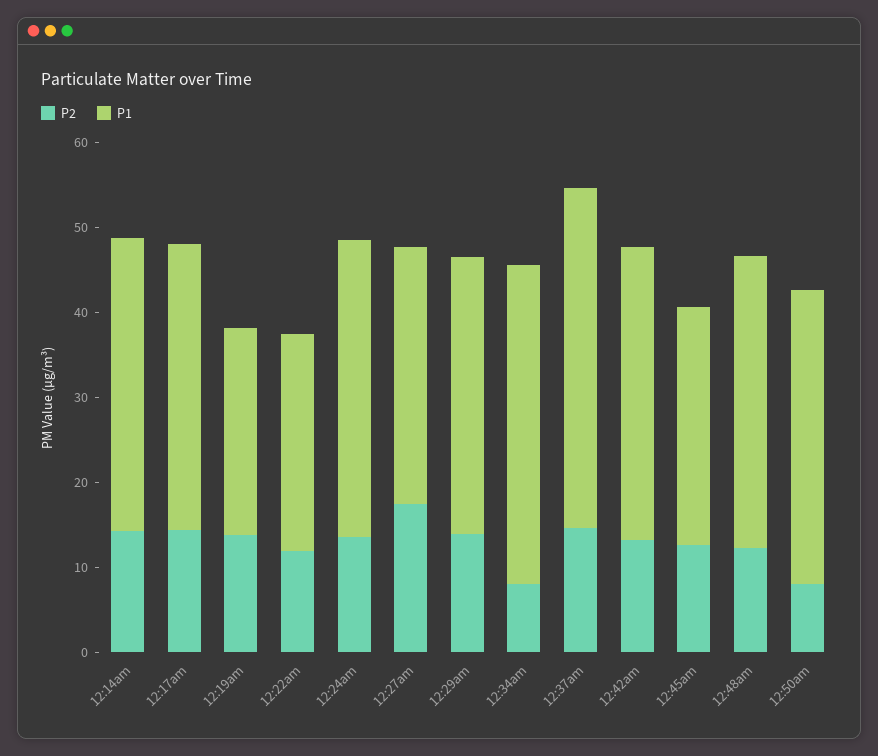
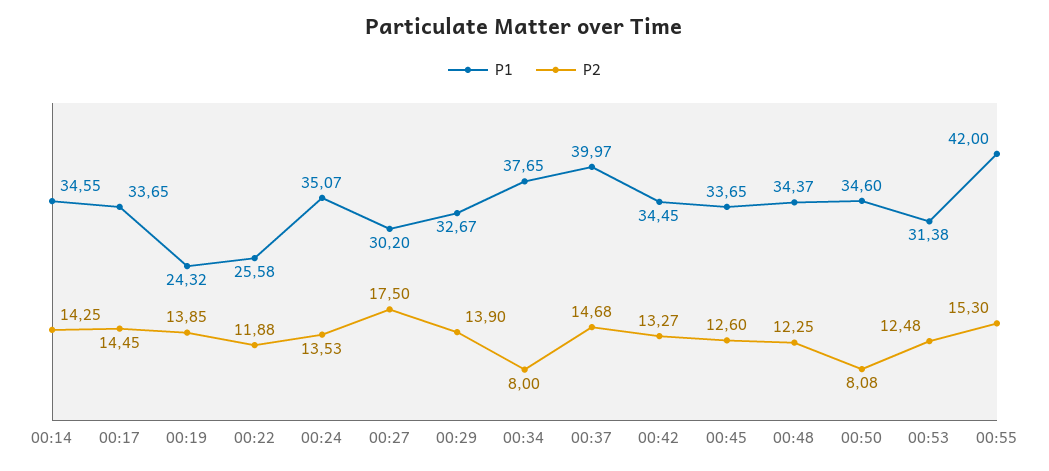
P1, 12:45am: 28 -> 33.65
P1, 00:53: none -> 31.38
P2, 00:53: none -> 12.48
P1, 00:55: none -> 42
P2, 00:55: none -> 15.3

